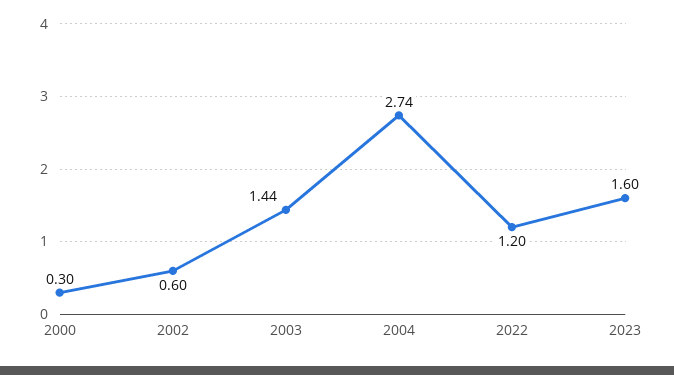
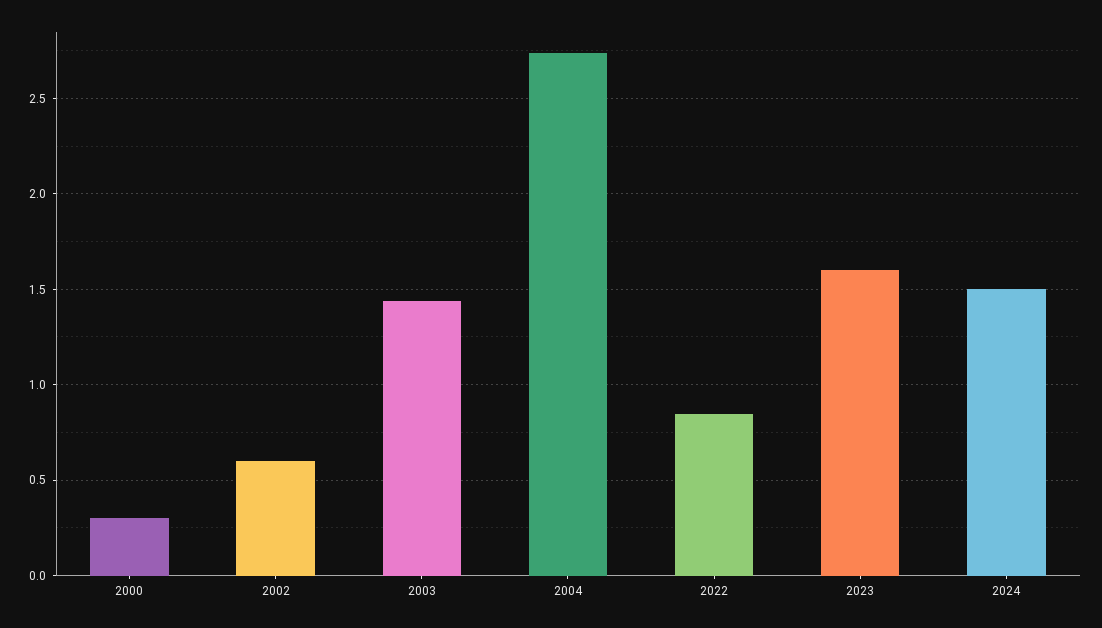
2022: 1.2 -> 0.85
2024: none -> 1.5

